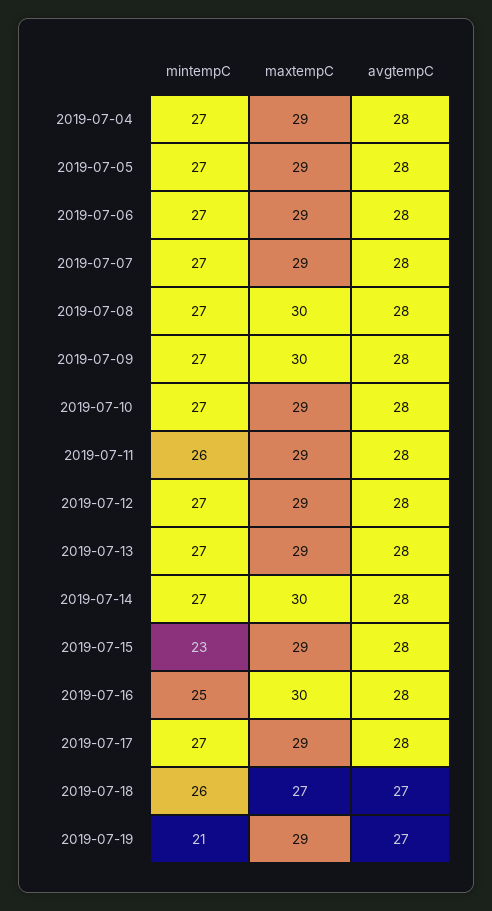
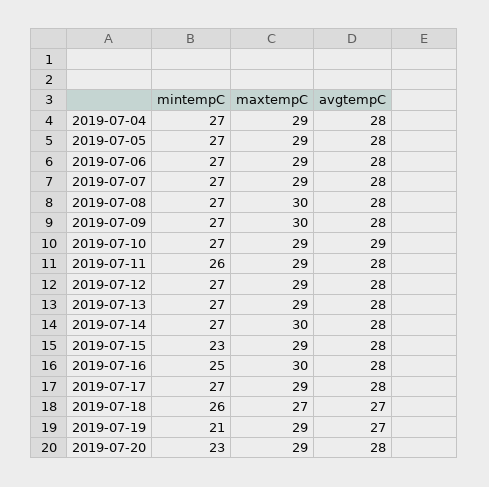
avgtempC, 2019-07-10: 28 -> 29
mintempC, 2019-07-20: none -> 23
maxtempC, 2019-07-20: none -> 29
avgtempC, 2019-07-20: none -> 28

